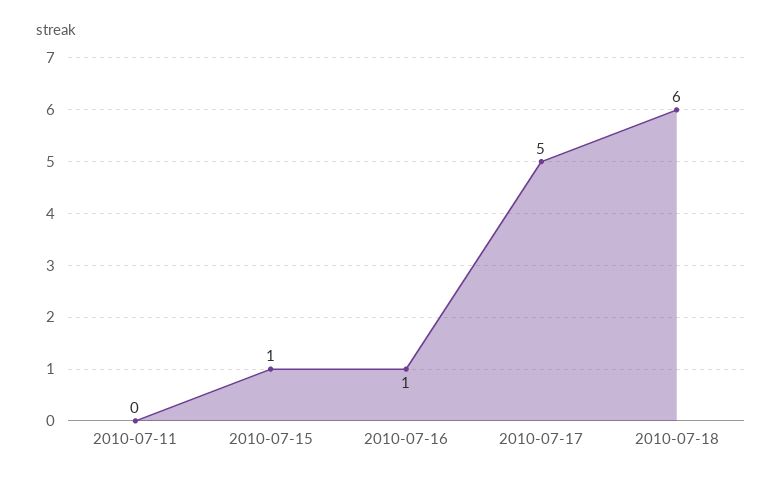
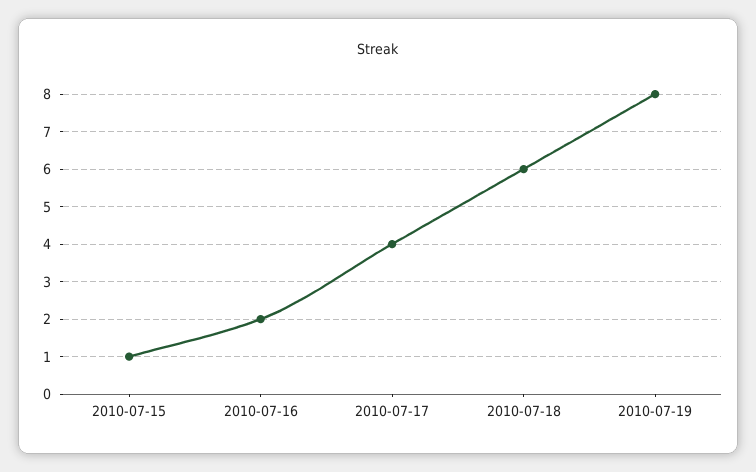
2010-07-11: 0 -> none
2010-07-16: 1 -> 2
2010-07-17: 5 -> 4
2010-07-19: none -> 8

